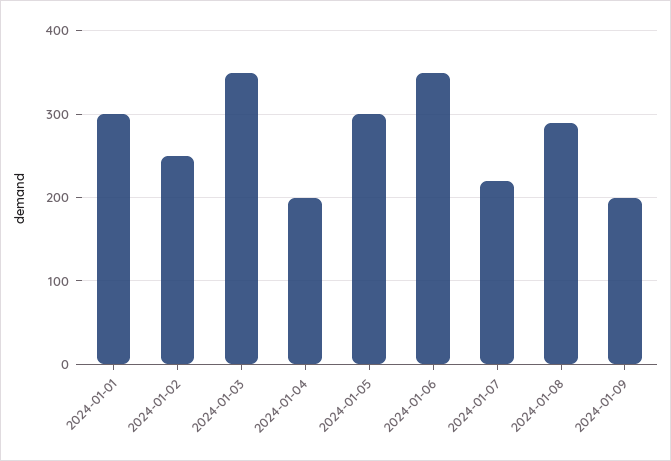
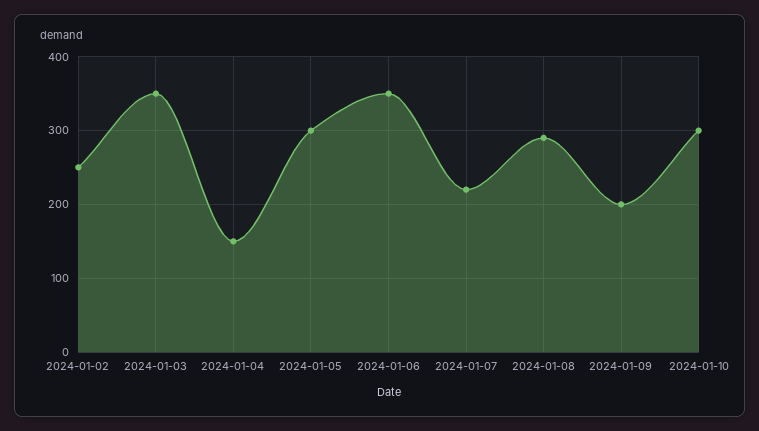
2024-01-01: 300 -> none
2024-01-04: 200 -> 150
2024-01-10: none -> 300

